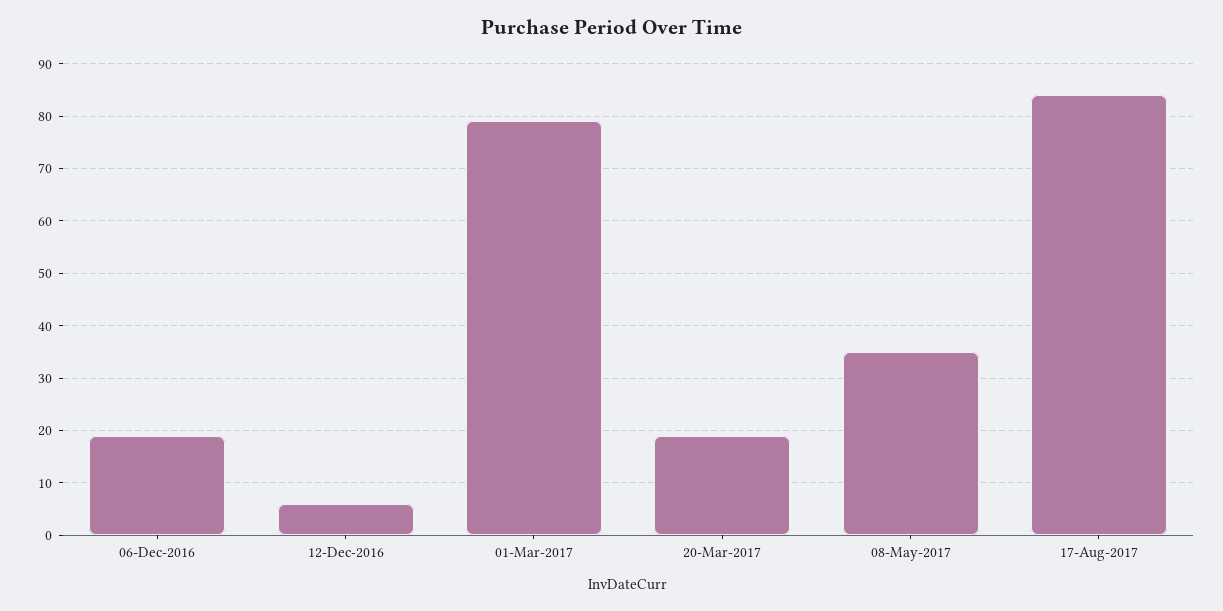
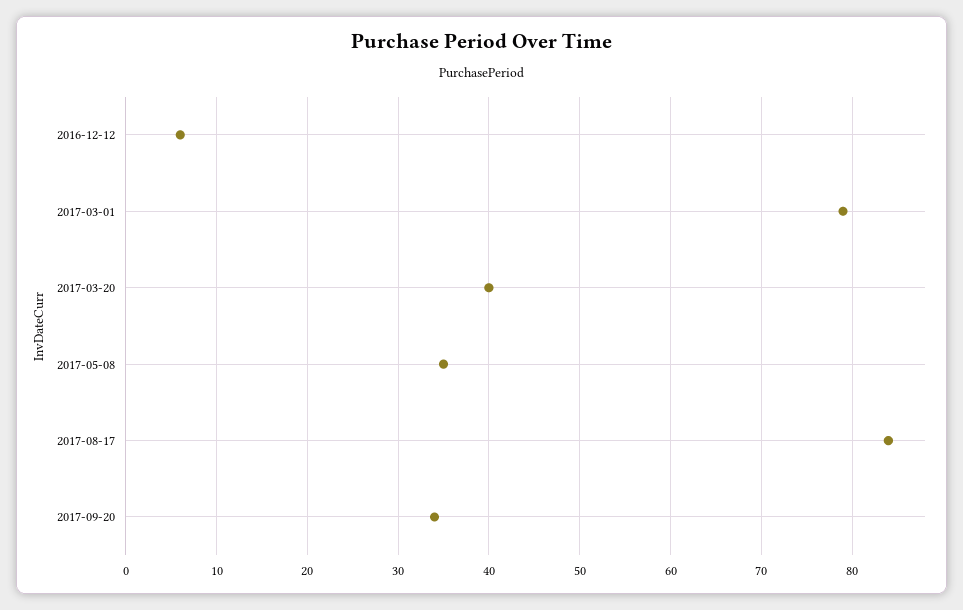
06-Dec-2016: 20 -> none
20-Mar-2017: 20 -> 40
2017-09-20: none -> 34

